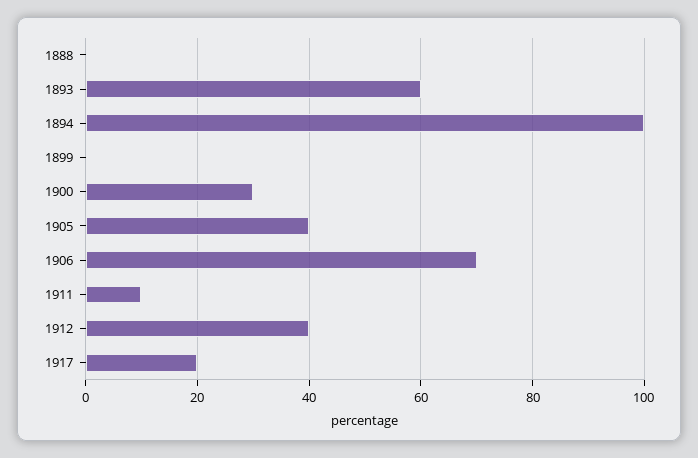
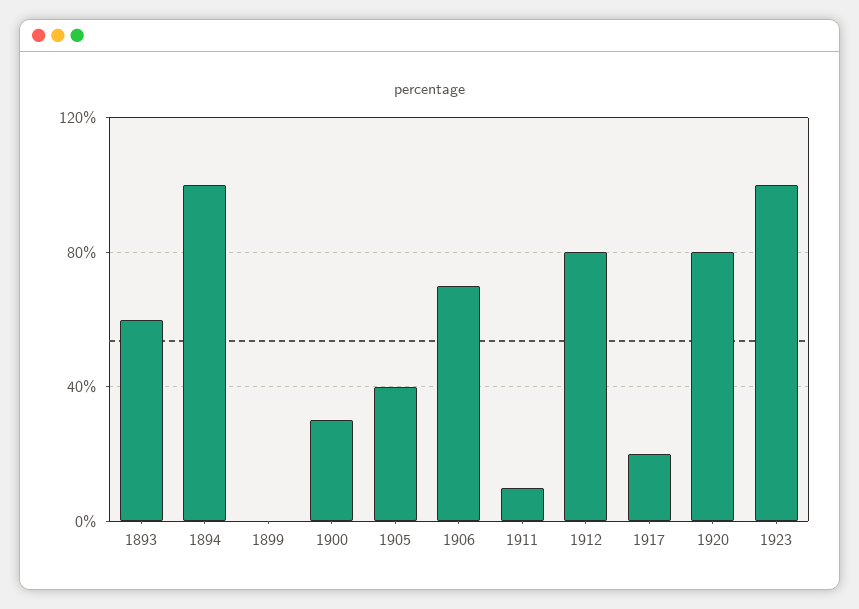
1888: 0 -> none
1912: 40 -> 80
1920: none -> 80
1923: none -> 100

